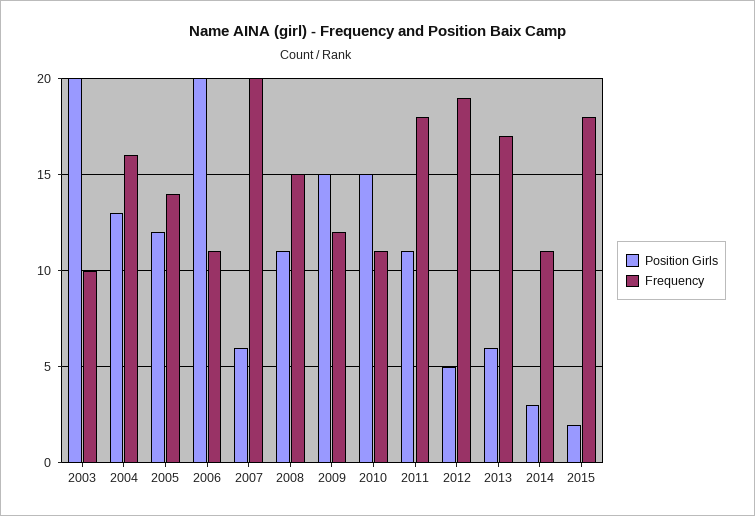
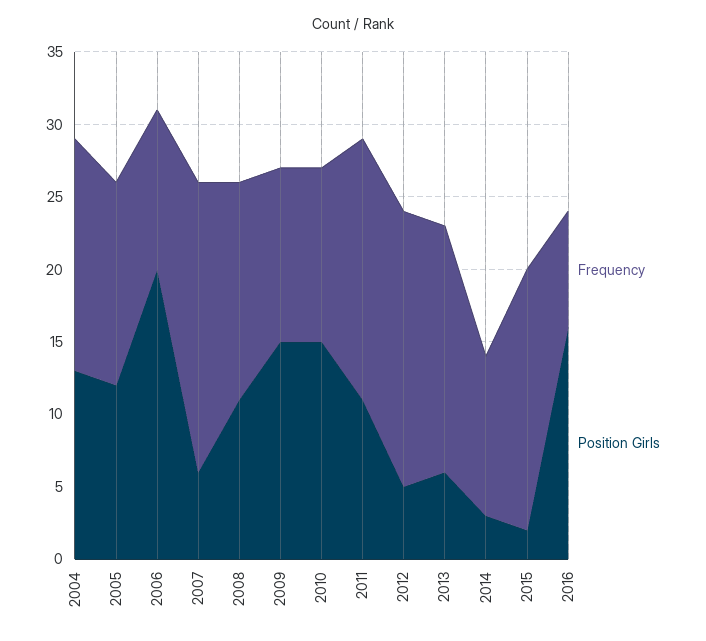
Position Girls, 2003: 20 -> none
Frequency, 2003: 10 -> none
Frequency, 2010: 11 -> 12
Frequency, 2016: none -> 8
Position Girls, 2016: none -> 16

